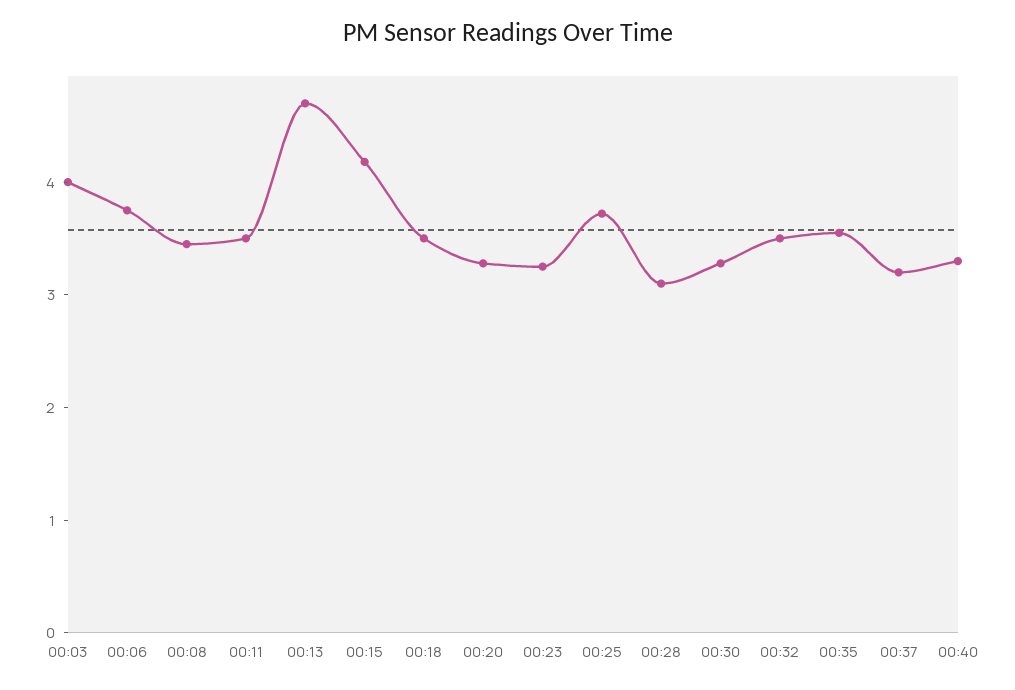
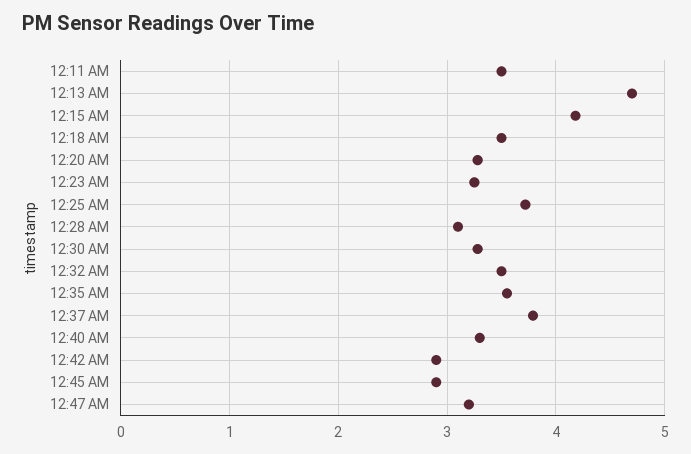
00:03: 4 -> none
00:06: 3.8 -> none
00:08: 3.4 -> none
00:37: 3.2 -> 3.8
12:42 AM: none -> 2.9
12:45 AM: none -> 2.9
12:47 AM: none -> 3.2

